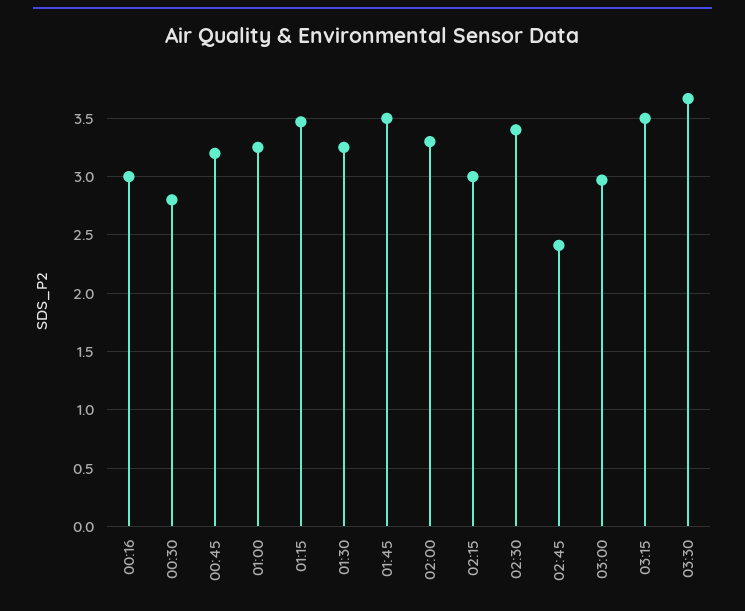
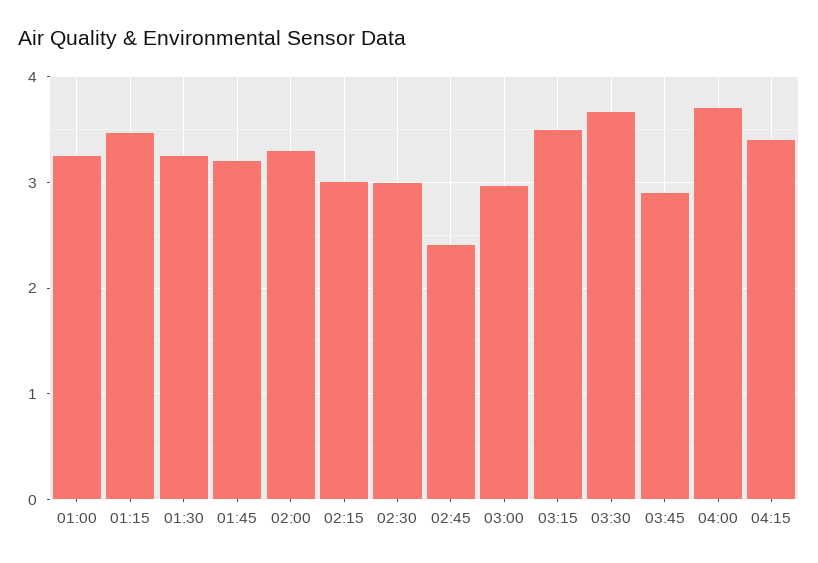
00:16: 3 -> none
00:30: 2.8 -> none
00:45: 3.2 -> none
01:45: 3.5 -> 3.2
02:30: 3.4 -> 3
03:45: none -> 2.9
04:00: none -> 3.7
04:15: none -> 3.4

